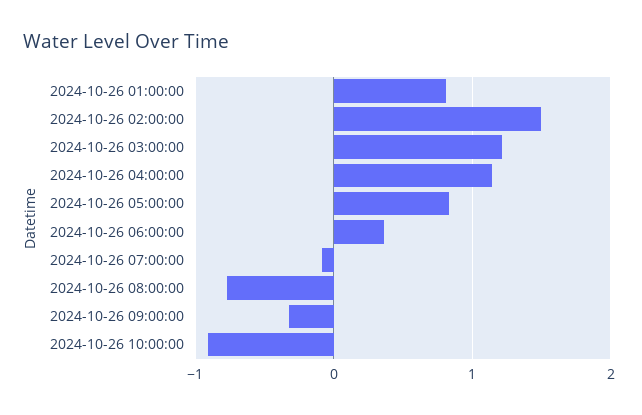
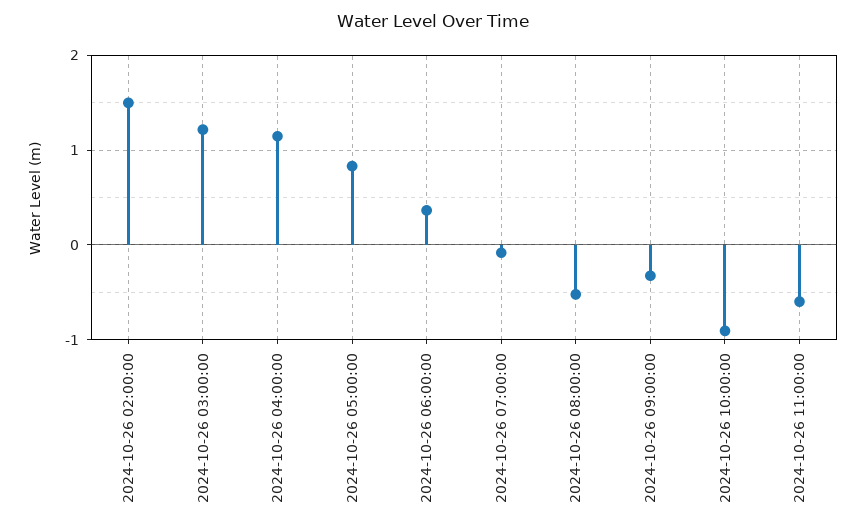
2024-10-26 01:00:00: 0.8 -> none
2024-10-26 08:00:00: -0.8 -> -0.5
2024-10-26 11:00:00: none -> -0.6

